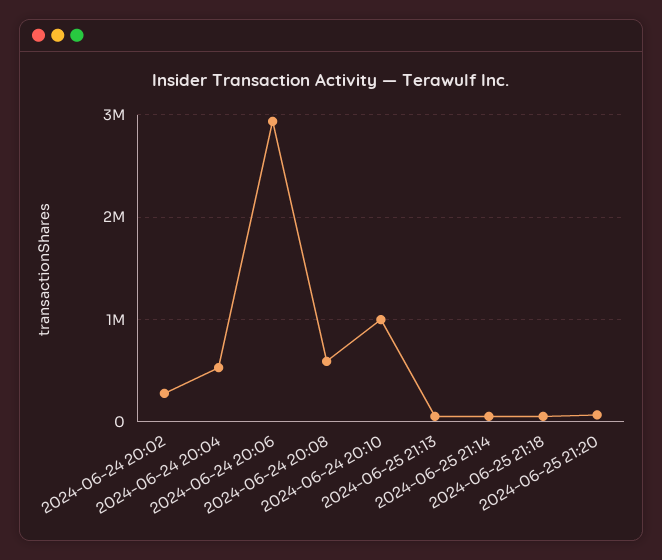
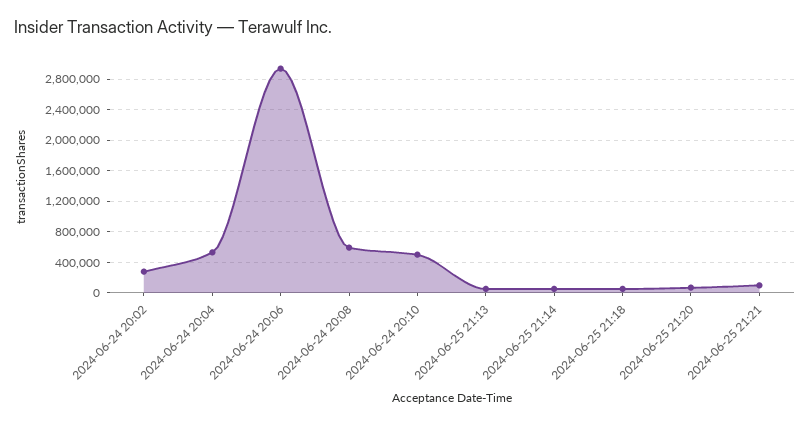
2024-06-24 20:10: 1000000 -> 500000
2024-06-25 21:21: none -> 100000

